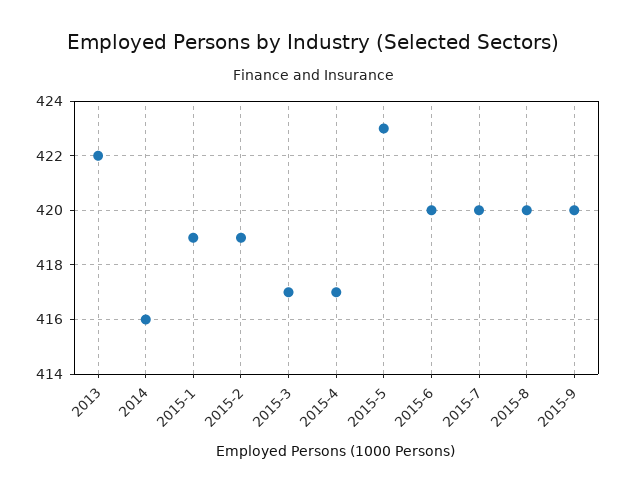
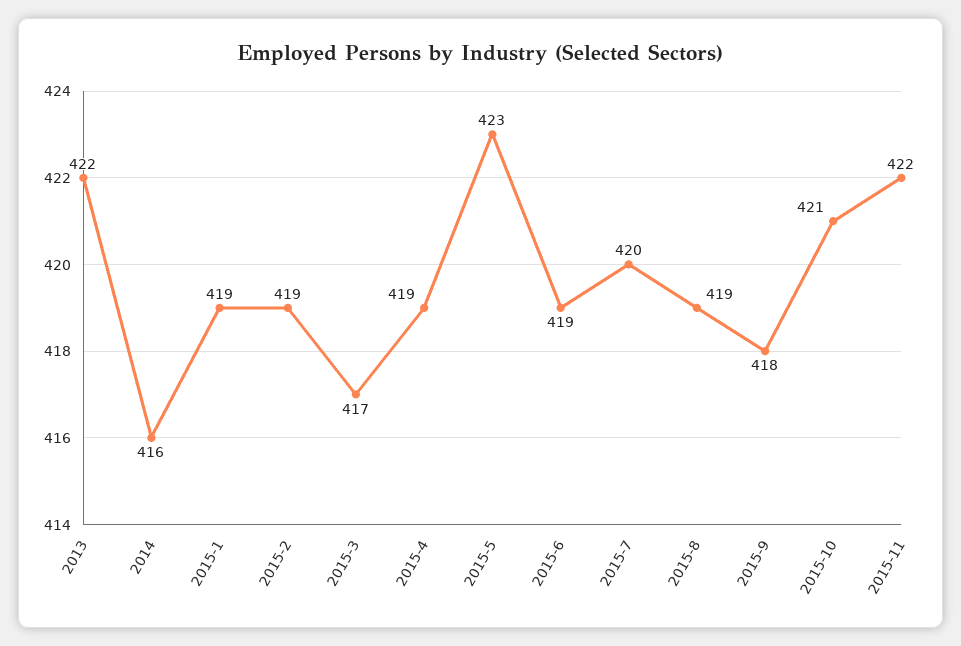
2015-4: 417 -> 419
2015-6: 420 -> 419
2015-8: 420 -> 419
2015-9: 420 -> 418
2015-10: none -> 421
2015-11: none -> 422

